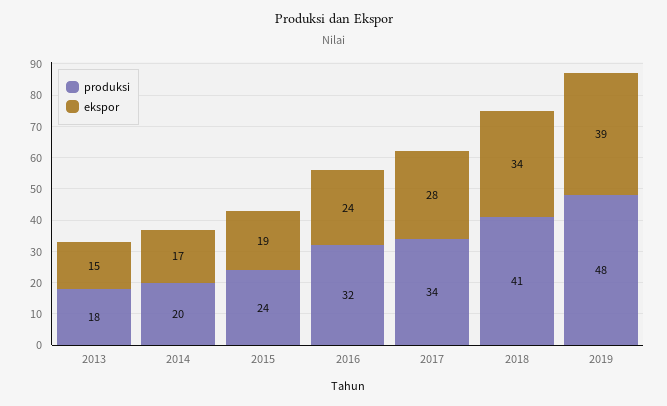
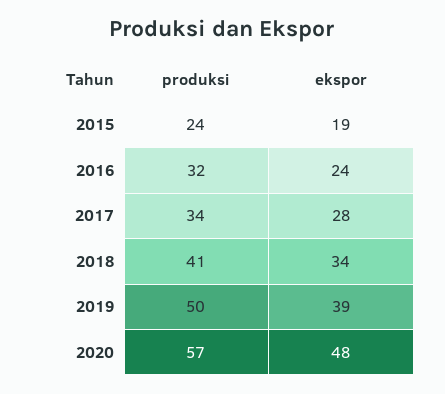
produksi, 2013: 18 -> none
ekspor, 2013: 15 -> none
produksi, 2014: 20 -> none
ekspor, 2014: 17 -> none
produksi, 2019: 48 -> 50
produksi, 2020: none -> 57
ekspor, 2020: none -> 48

